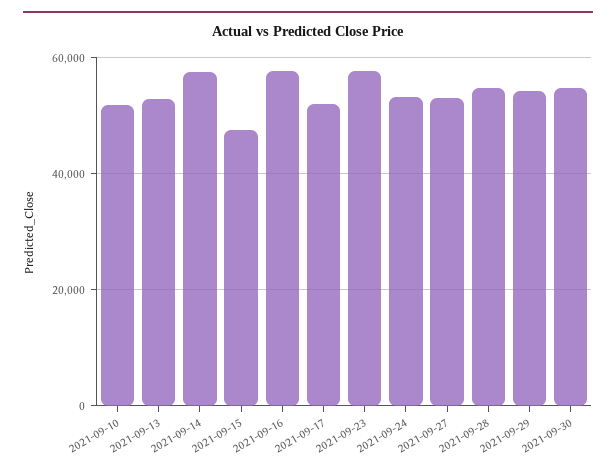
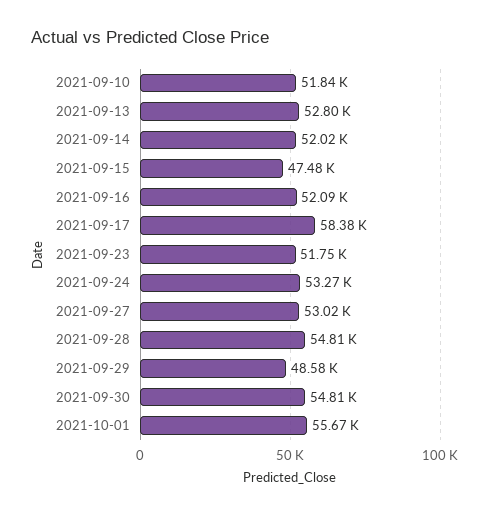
2021-09-14: 58000 -> 52020
2021-09-16: 58000 -> 52090
2021-09-17: 52000 -> 58380
2021-09-23: 58000 -> 51750
2021-09-29: 54000 -> 48580
2021-10-01: none -> 55670

